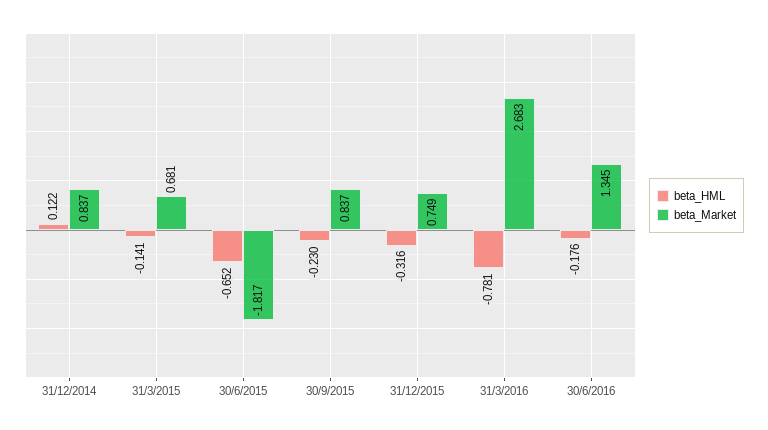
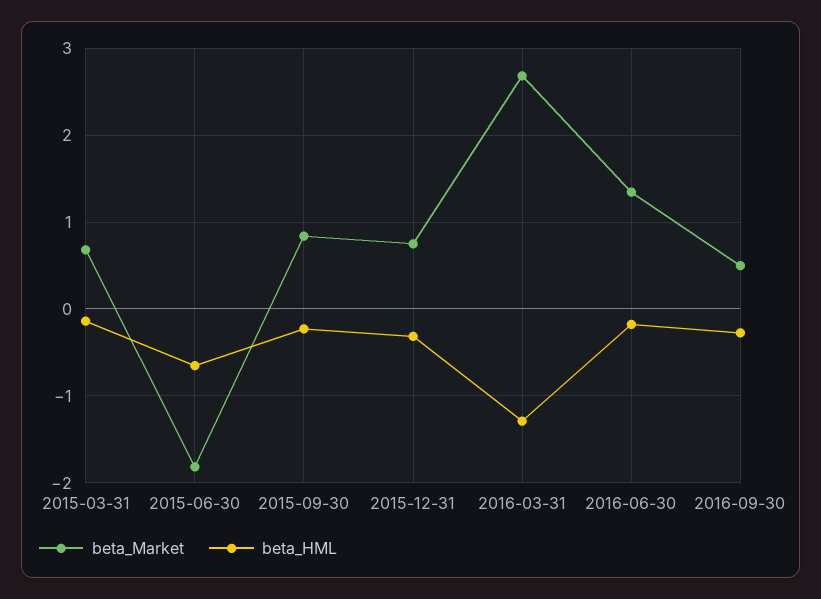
beta_HML, 31/12/2014: 0.122 -> none
beta_Market, 31/12/2014: 0.837 -> none
beta_HML, 31/3/2016: -0.781 -> -1.3
beta_Market, 2016-09-30: none -> 0.5
beta_HML, 2016-09-30: none -> -0.3

